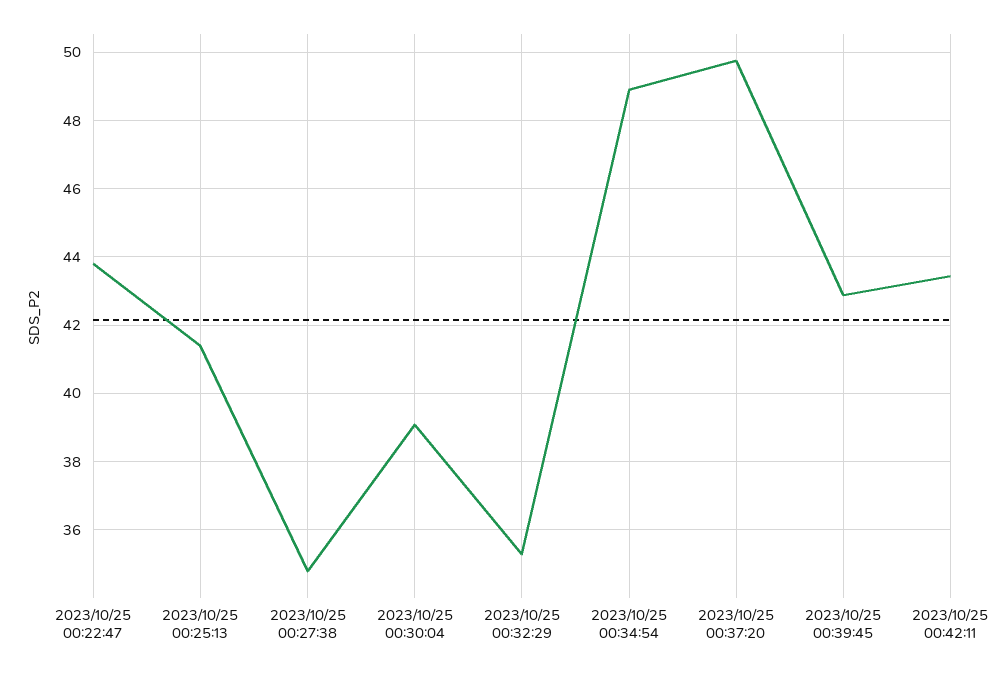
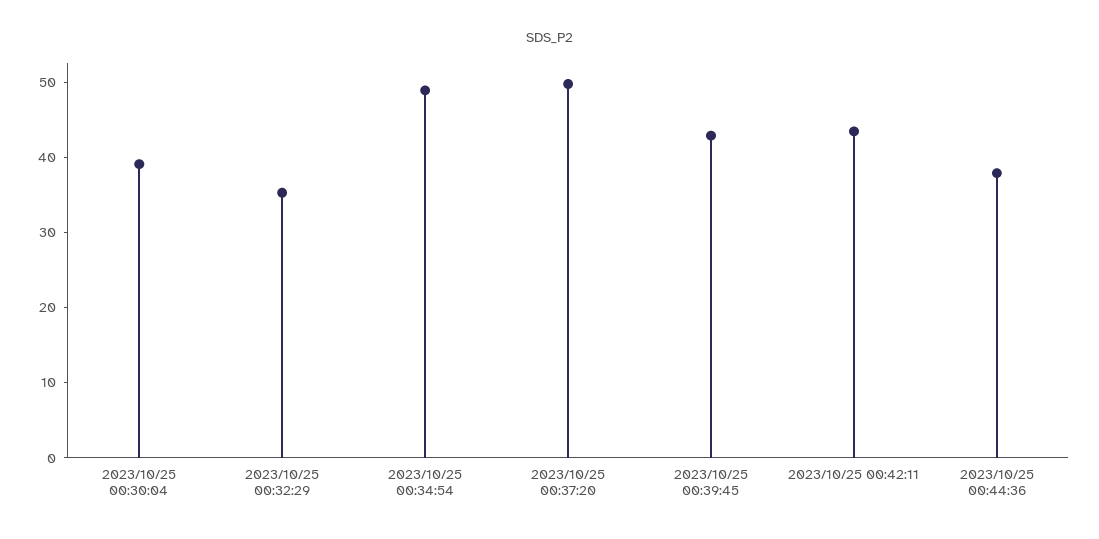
2023/10/25 00:22:47: 43.8 -> none
2023/10/25 00:25:13: 41.4 -> none
2023/10/25 00:27:38: 34.8 -> none
2023/10/25 00:44:36: none -> 38

